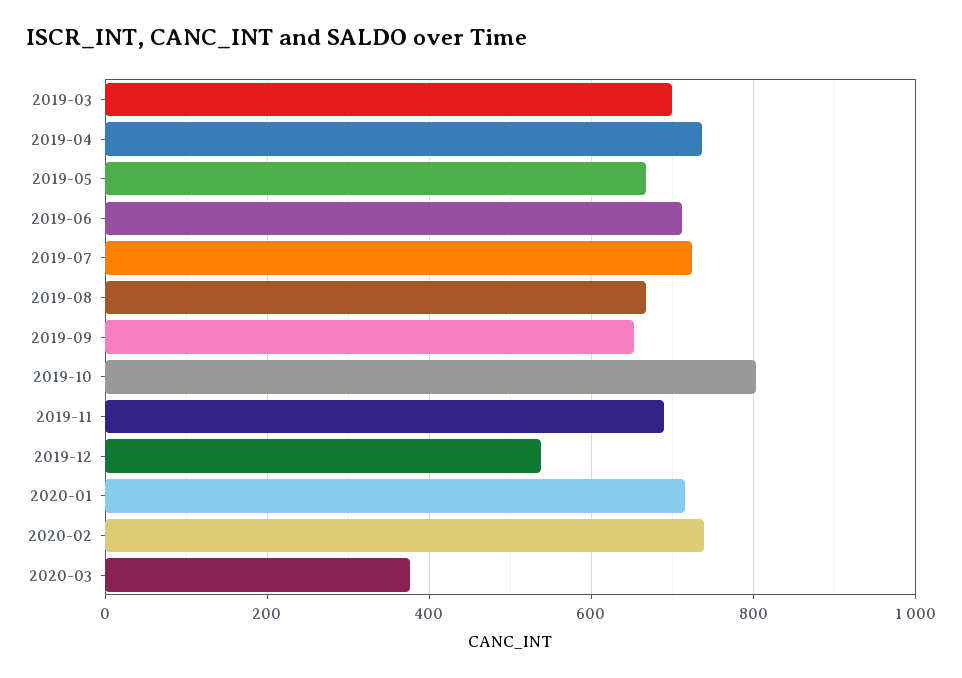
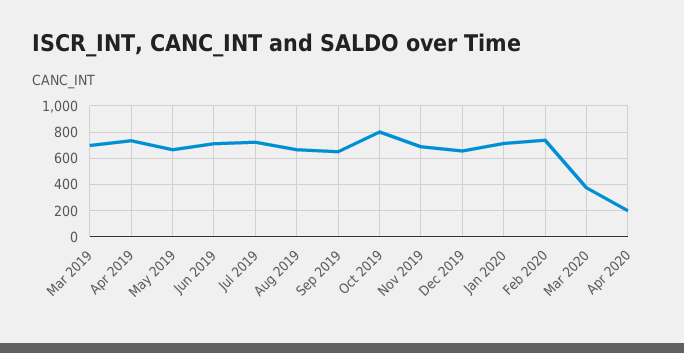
2019-12: 540 -> 650
Apr 2020: none -> 200

